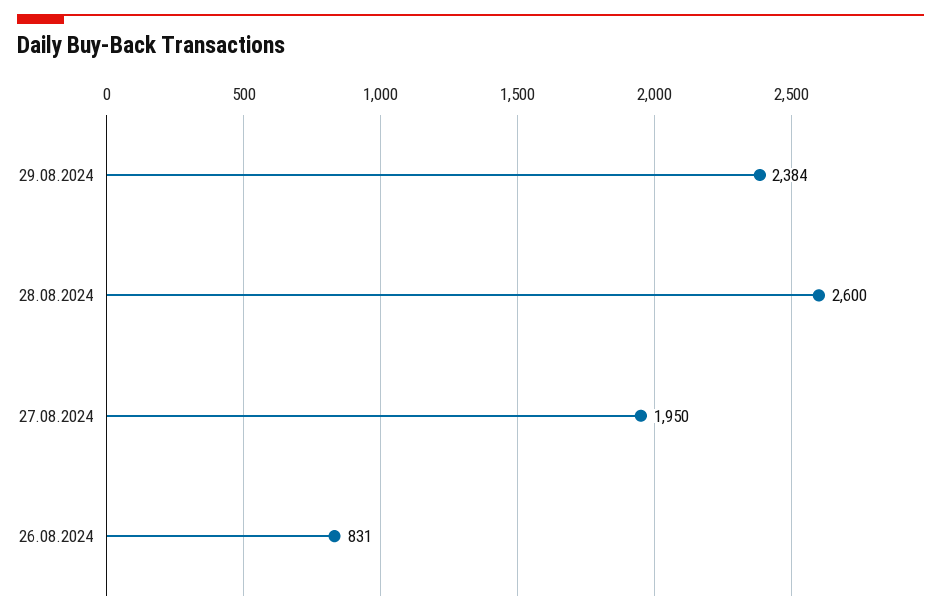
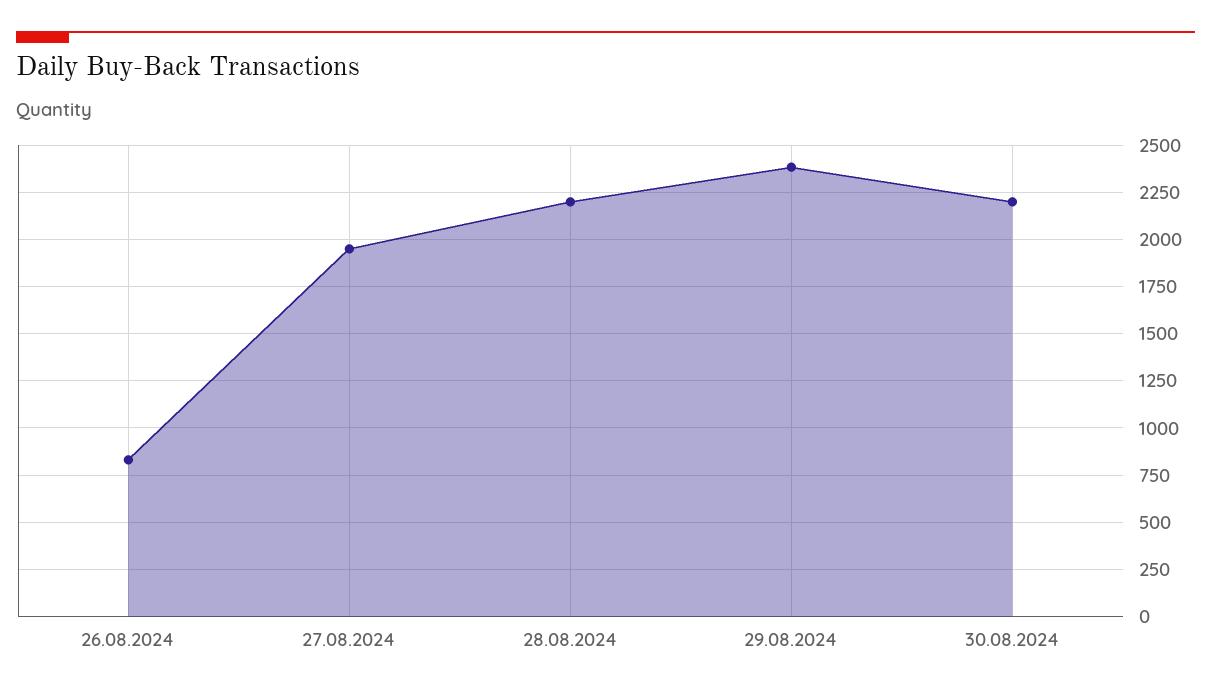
28.08.2024: 2600 -> 2200
30.08.2024: none -> 2200

